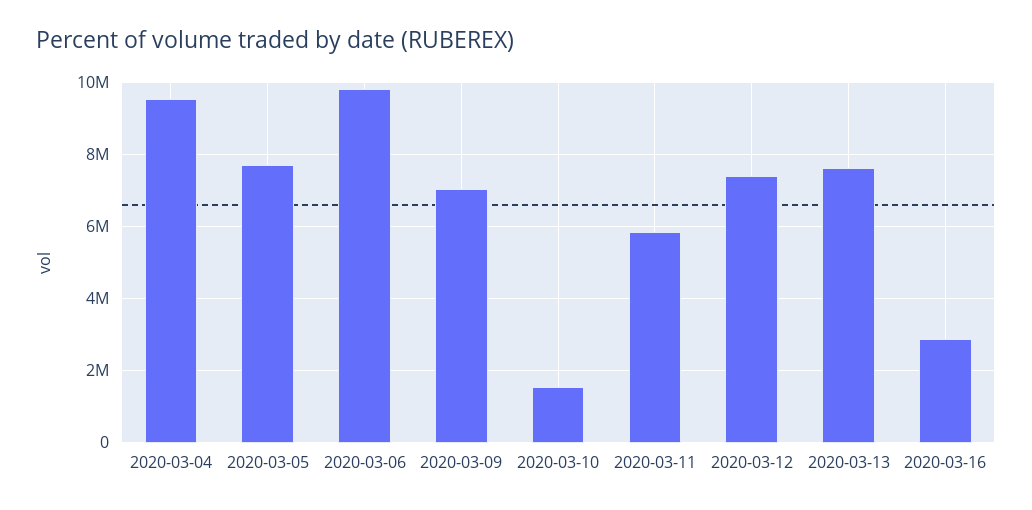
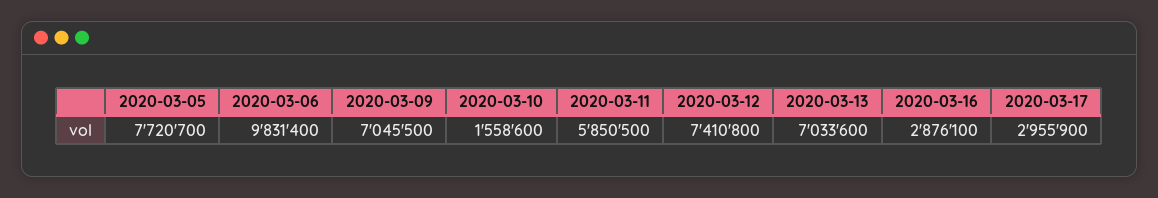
2020-03-04: 9600000 -> none
2020-03-13: 7600000 -> 7033600
2020-03-17: none -> 2955900

